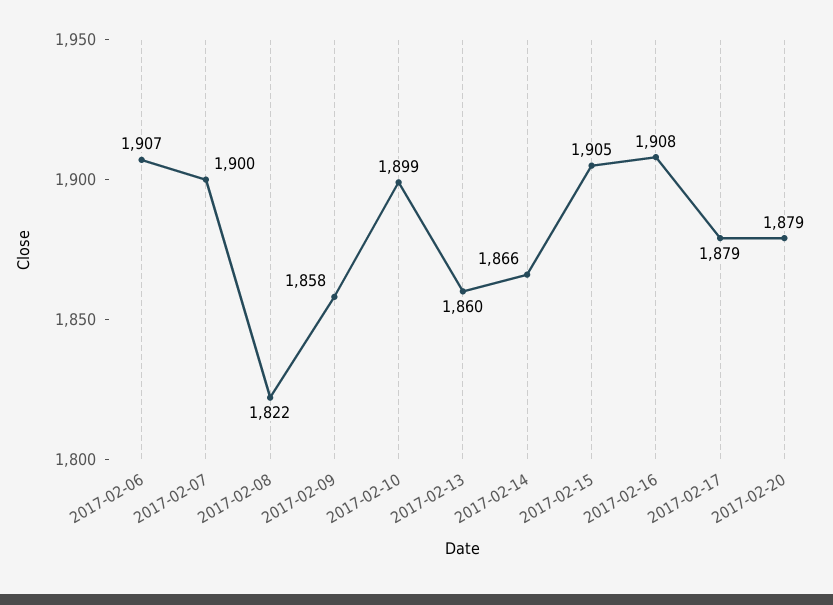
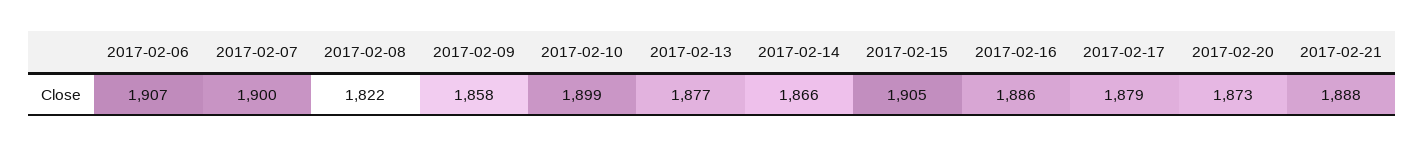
2017-02-13: 1860 -> 1877
2017-02-16: 1908 -> 1886
2017-02-20: 1879 -> 1873
2017-02-21: none -> 1888

